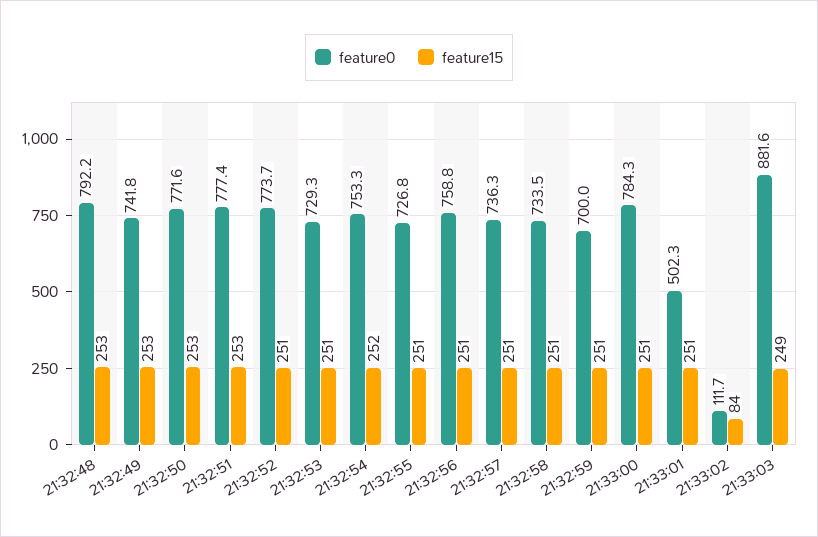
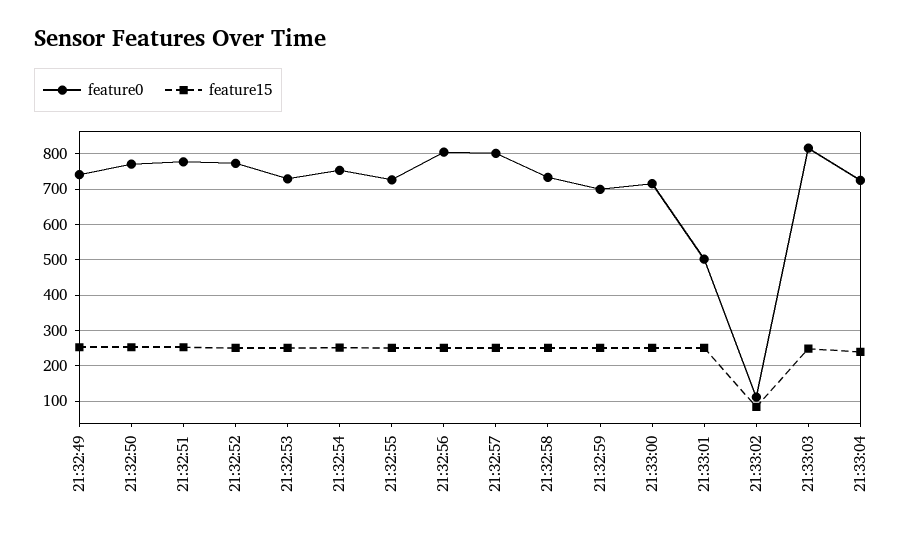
feature0, 21:32:48: 792.2 -> none
feature15, 21:32:48: 253 -> none
feature0, 21:32:56: 758.8 -> 800
feature0, 21:32:57: 736.3 -> 800
feature0, 21:33:00: 784.3 -> 720
feature0, 21:33:03: 881.6 -> 820
feature0, 21:33:04: none -> 720
feature15, 21:33:04: none -> 240

